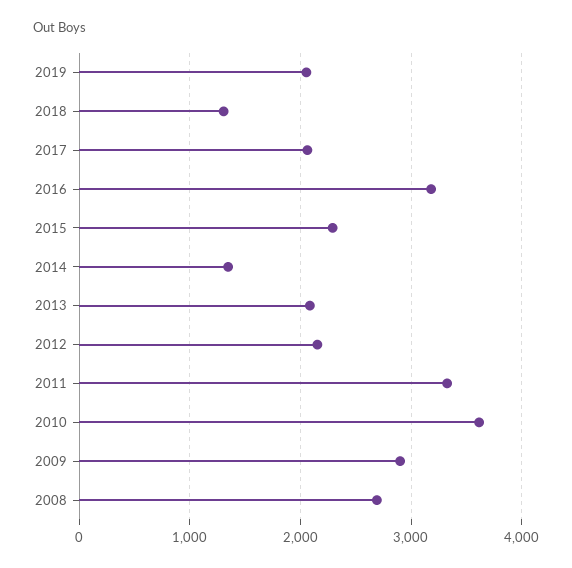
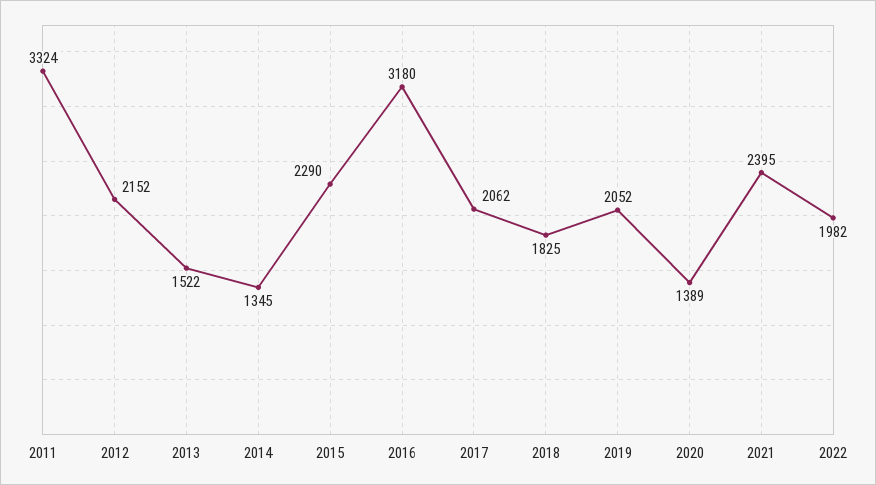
2018: 1300 -> 1825
2013: 2100 -> 1522
2010: 3600 -> none
2009: 2900 -> none
2008: 2700 -> none
2020: none -> 1389
2021: none -> 2395
2022: none -> 1982

